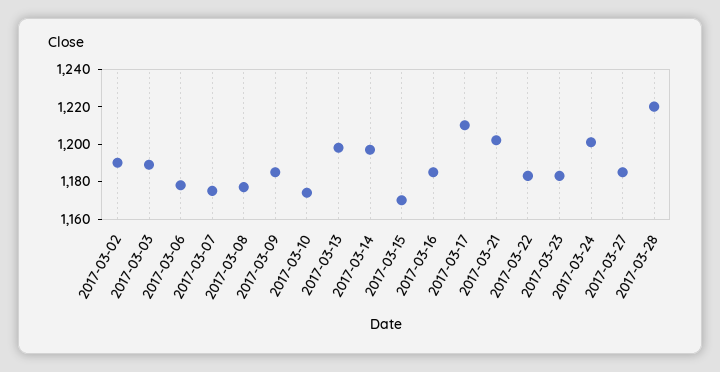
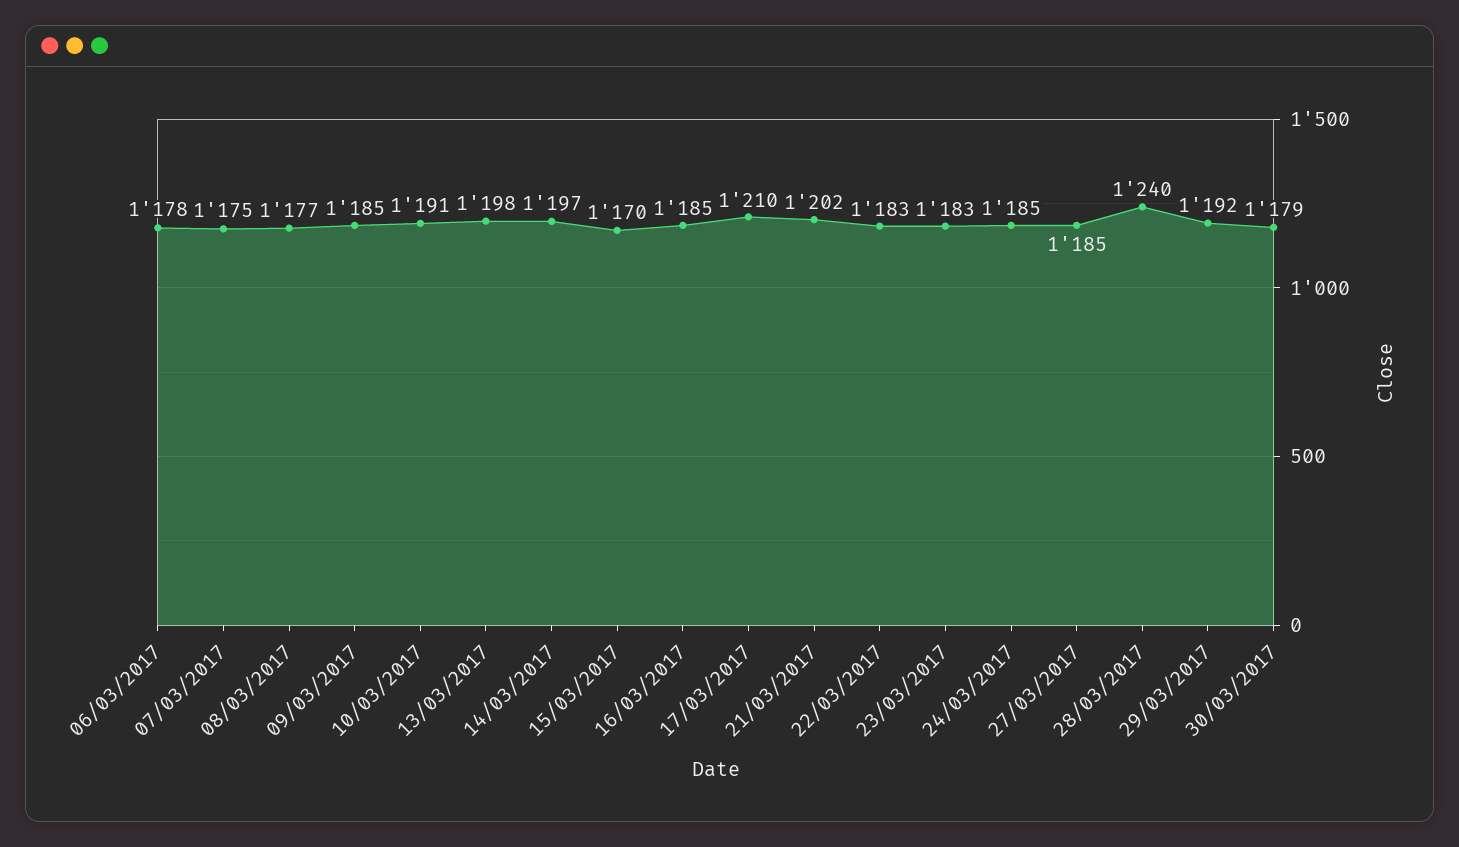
2017-03-02: 1190 -> none
2017-03-03: 1190 -> none
2017-03-10: 1175 -> 1191
2017-03-24: 1200 -> 1185
2017-03-28: 1220 -> 1240
29/03/2017: none -> 1192
30/03/2017: none -> 1179

